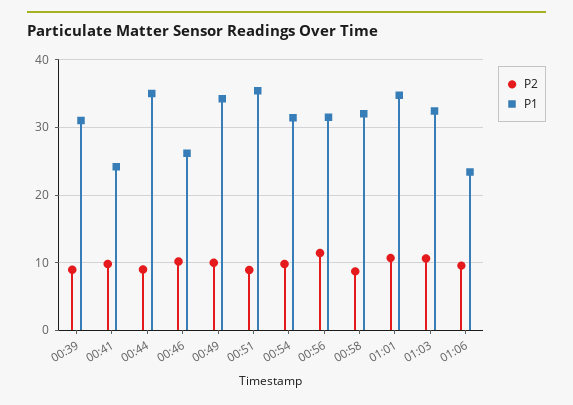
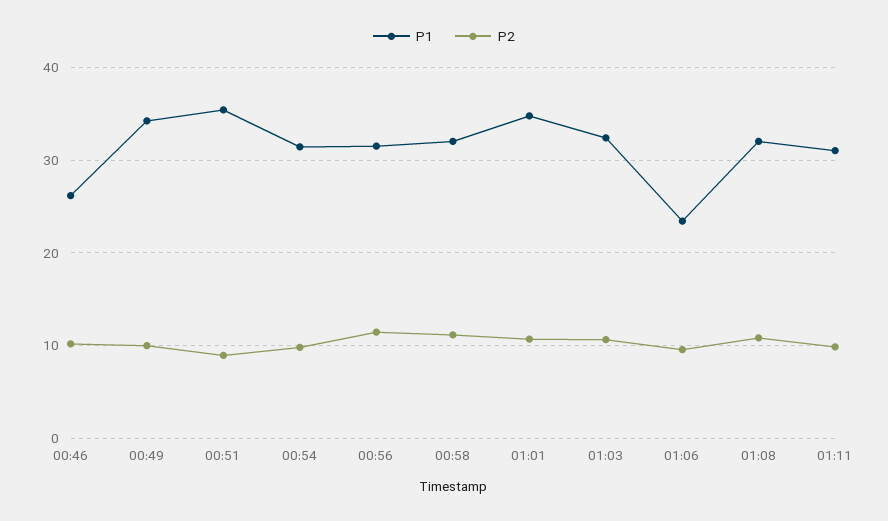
P2, 00:39: 9 -> none
P1, 00:39: 31 -> none
P2, 00:41: 10 -> none
P1, 00:41: 24 -> none
P2, 00:44: 9 -> none
P1, 00:44: 35 -> none
P2, 00:58: 9 -> 11
P1, 01:08: none -> 32
P2, 01:08: none -> 11
P1, 01:11: none -> 31
P2, 01:11: none -> 10

